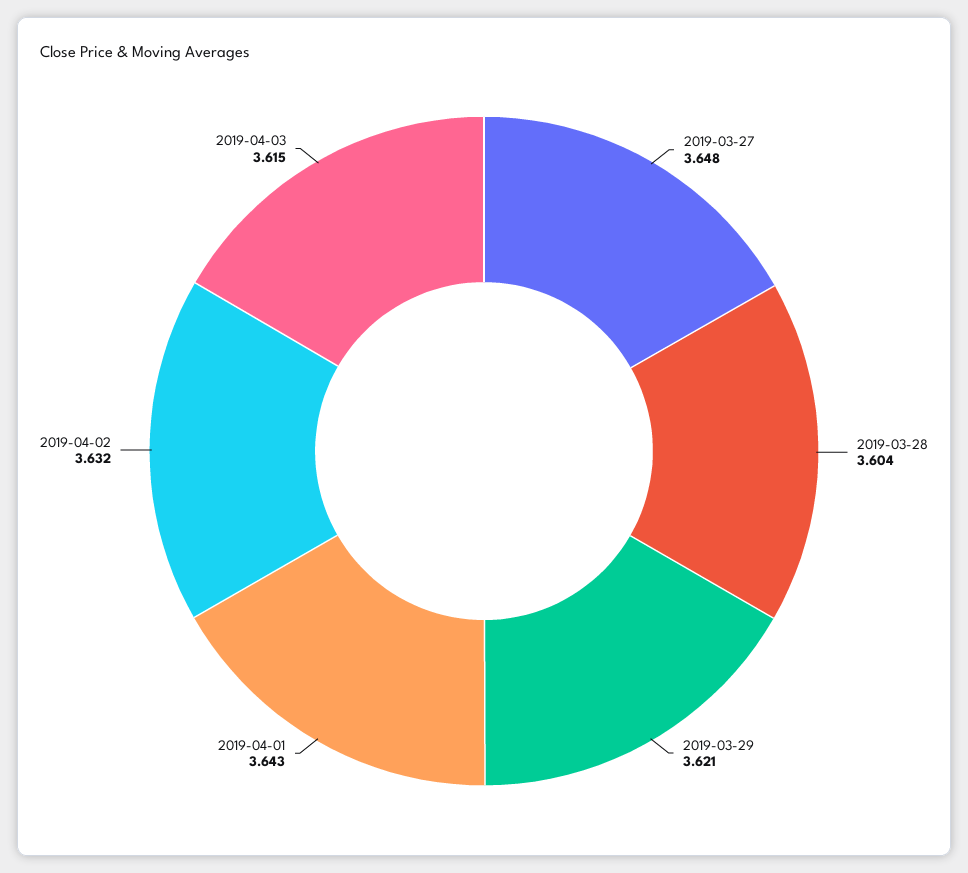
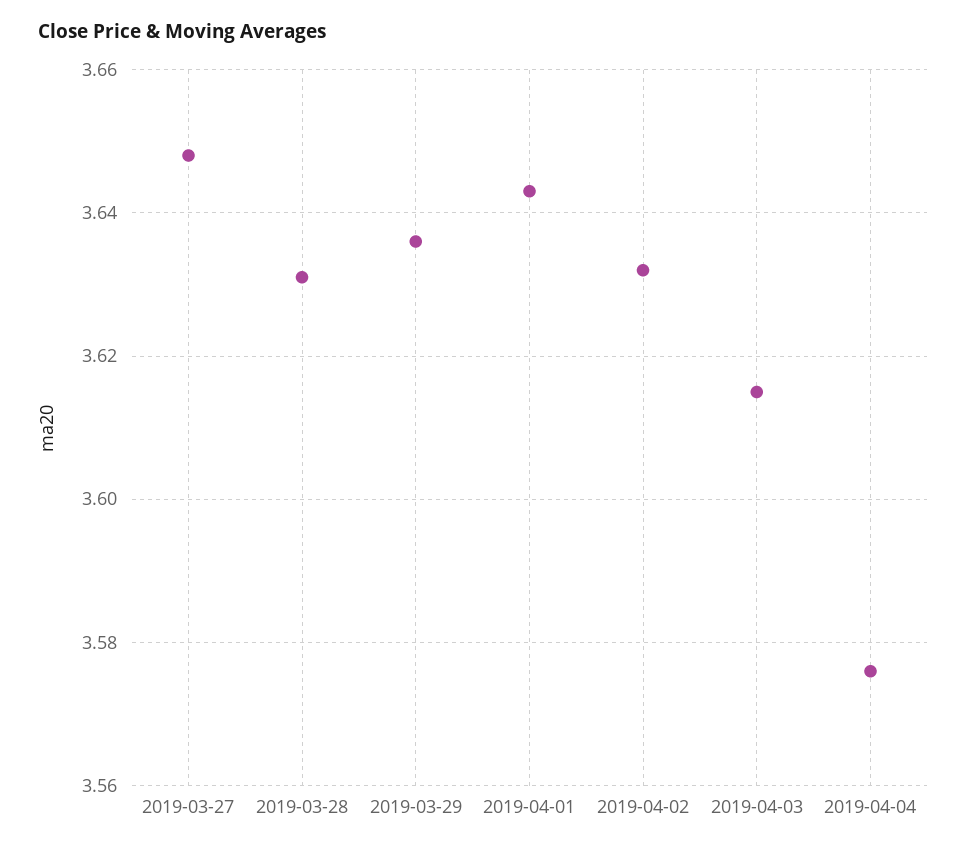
2019-03-28: 3.604 -> 3.63
2019-03-29: 3.621 -> 3.635
2019-04-04: none -> 3.575

